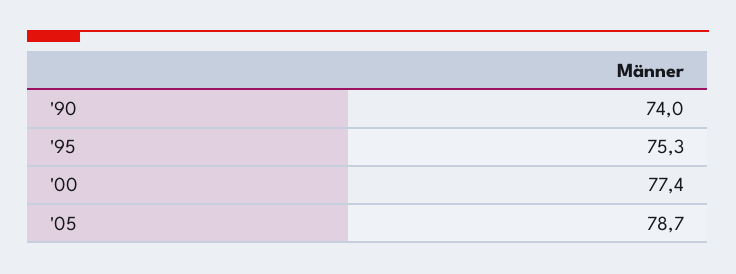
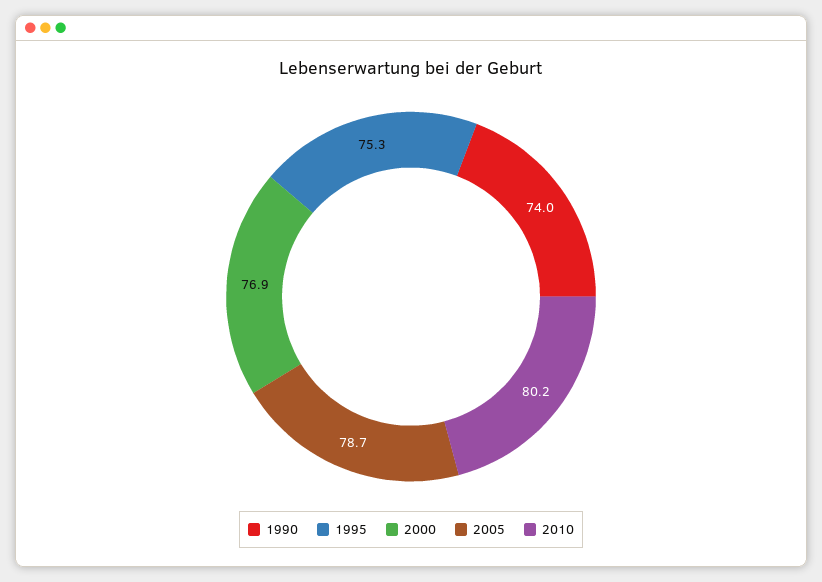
'00: 77.4 -> 76.9
2010: none -> 80.2

